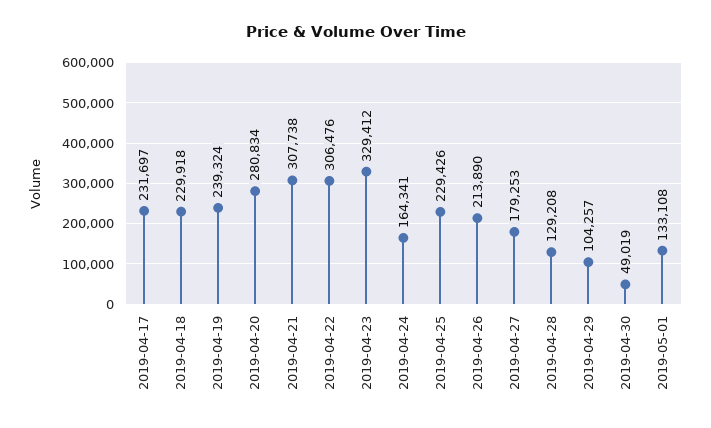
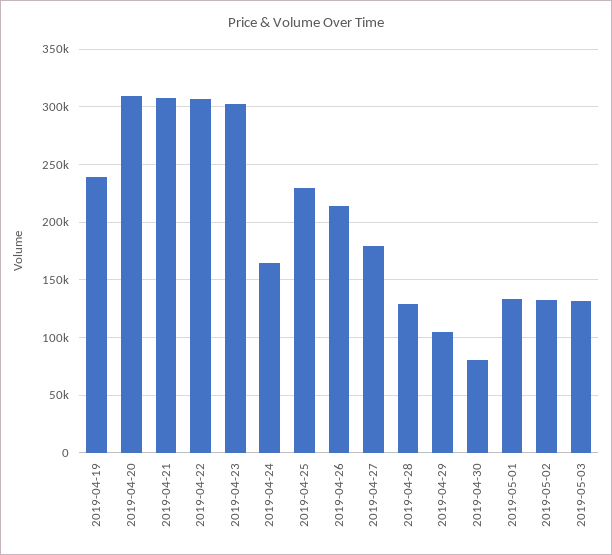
2019-04-17: 231697 -> none
2019-04-18: 229918 -> none
2019-04-20: 280834 -> 310000
2019-04-23: 329412 -> 300000
2019-04-30: 49019 -> 80000
2019-05-02: none -> 130000
2019-05-03: none -> 130000

